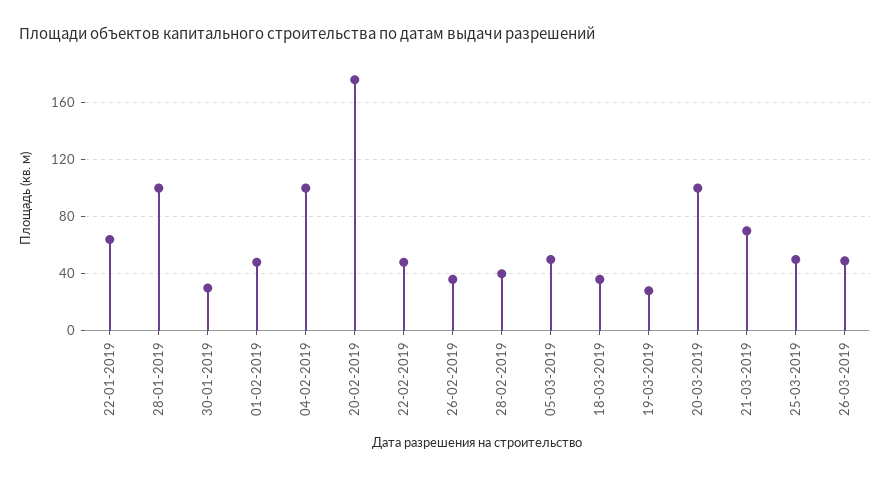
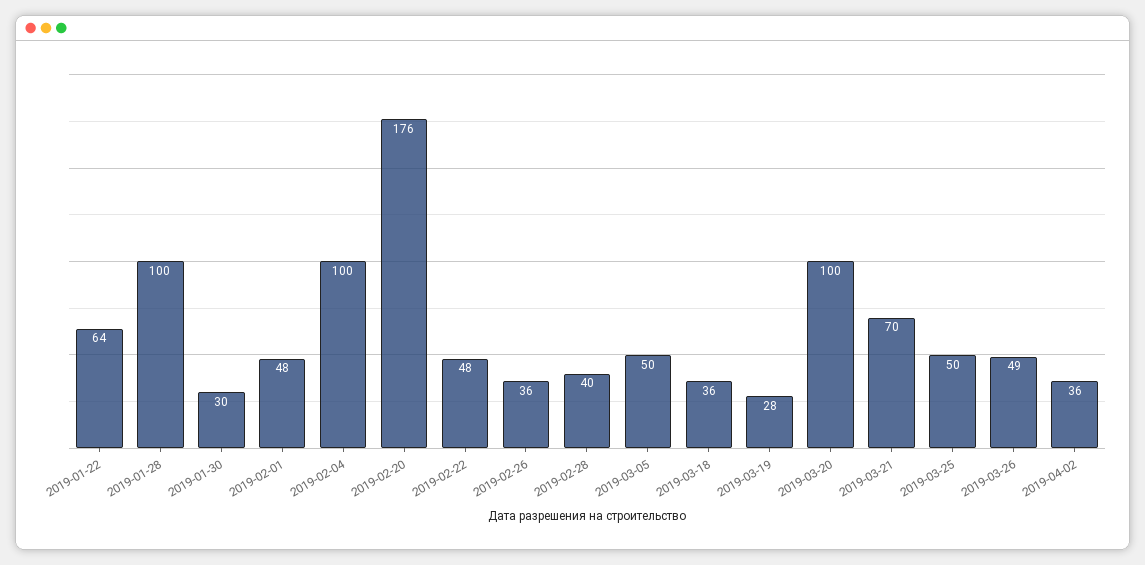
2019-04-02: none -> 36

